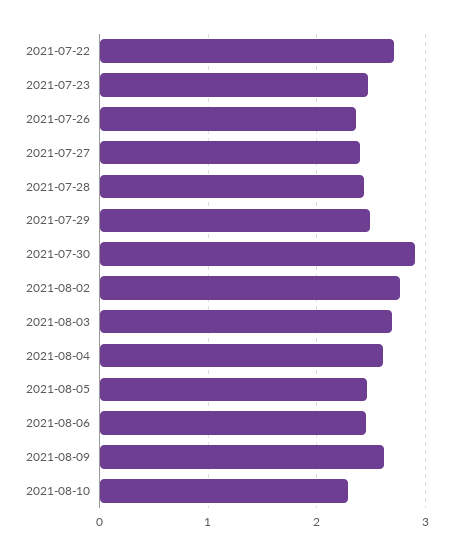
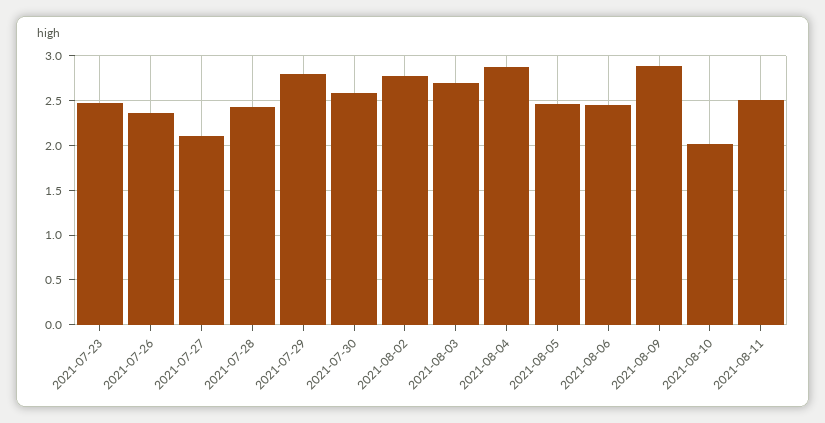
2021-07-22: 2.7 -> none
2021-07-27: 2.4 -> 2.1
2021-07-29: 2.5 -> 2.8
2021-07-30: 2.9 -> 2.6
2021-08-04: 2.6 -> 2.9
2021-08-09: 2.6 -> 2.9
2021-08-10: 2.3 -> 2
2021-08-11: none -> 2.5

